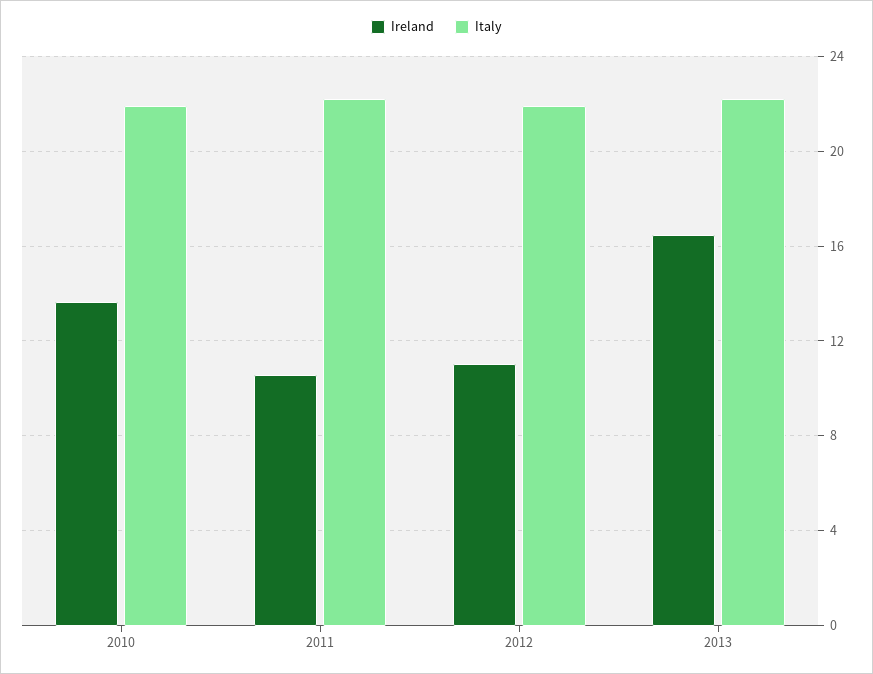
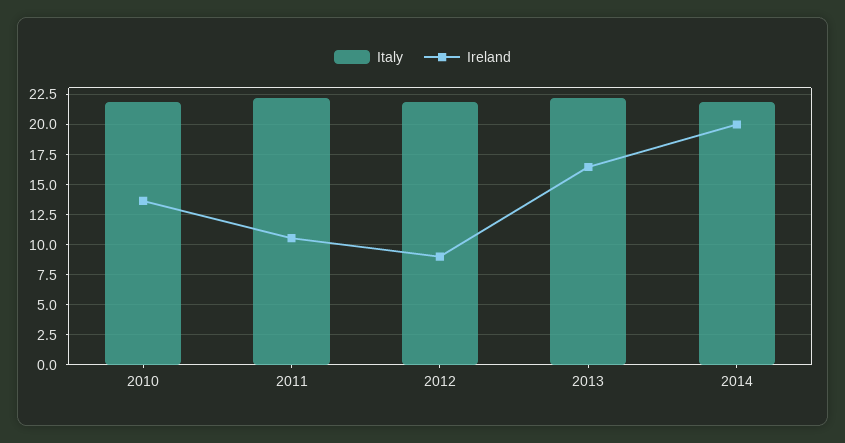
Ireland, 2012: 11 -> 9
Italy, 2014: none -> 22
Ireland, 2014: none -> 20

